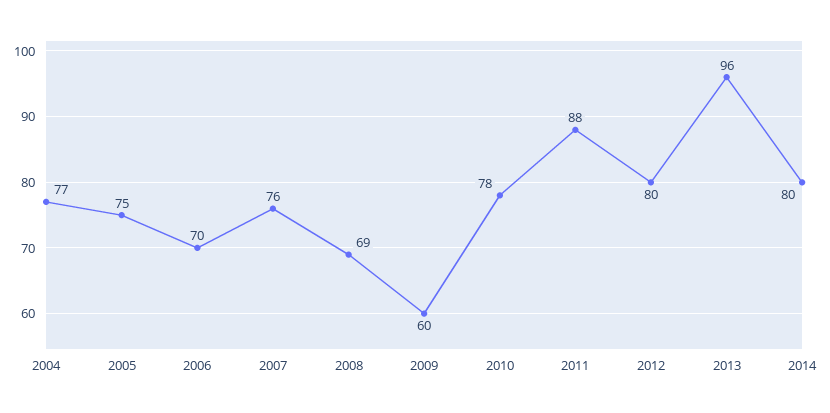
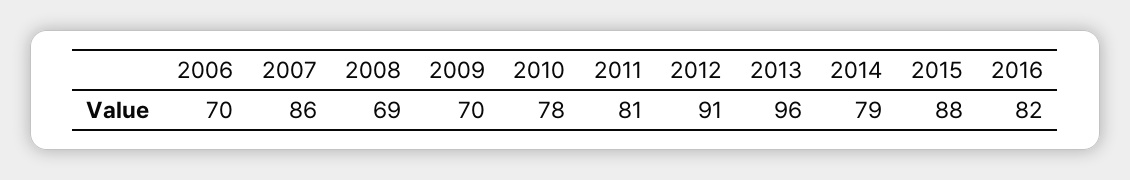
2004: 77 -> none
2005: 75 -> none
2007: 76 -> 86
2009: 60 -> 70
2011: 88 -> 81
2012: 80 -> 91
2014: 80 -> 79
2015: none -> 88
2016: none -> 82

